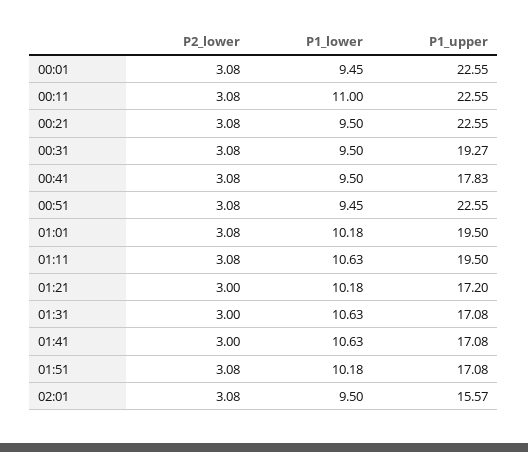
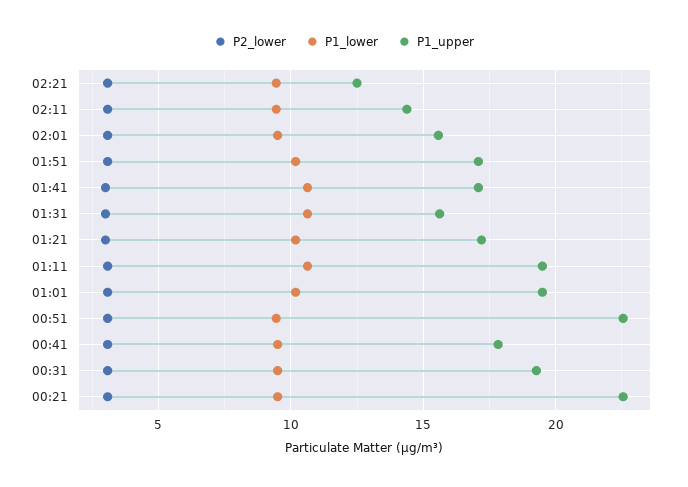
P2_lower, 00:01: 3.08 -> none
P1_lower, 00:01: 9.45 -> none
P1_upper, 00:01: 22.55 -> none
P2_lower, 00:11: 3.08 -> none
P1_lower, 00:11: 11 -> none
P1_upper, 00:11: 22.55 -> none
P1_upper, 01:31: 17.08 -> 15.5
P2_lower, 02:21: none -> 3
P1_lower, 02:21: none -> 9.5
P1_upper, 02:21: none -> 12.5
P2_lower, 02:11: none -> 3
P1_lower, 02:11: none -> 9.5
P1_upper, 02:11: none -> 14.5

